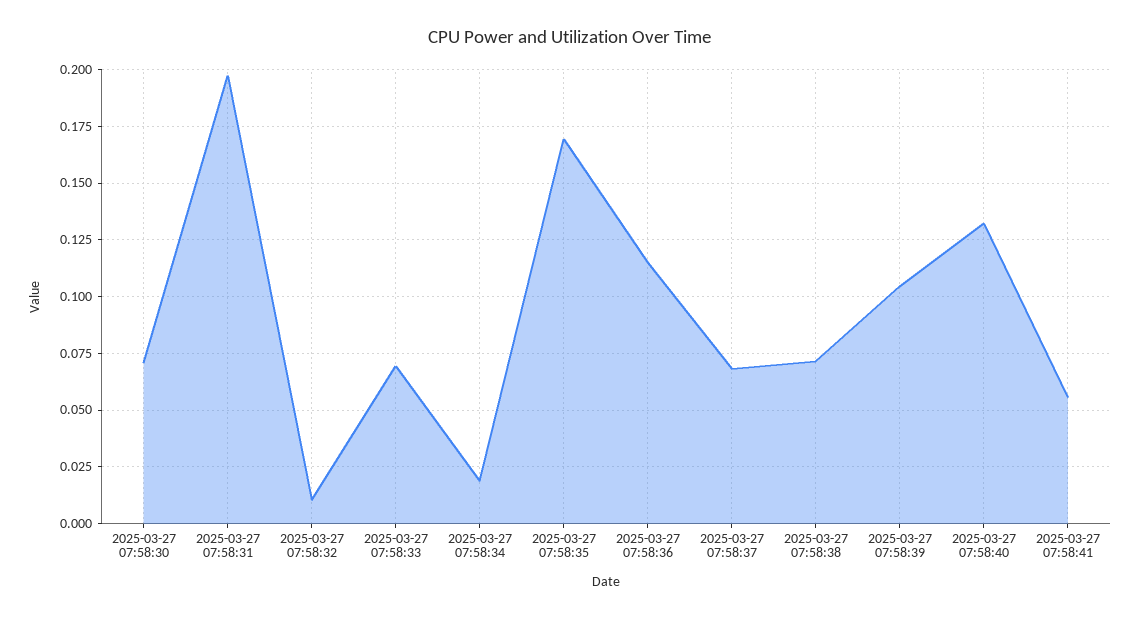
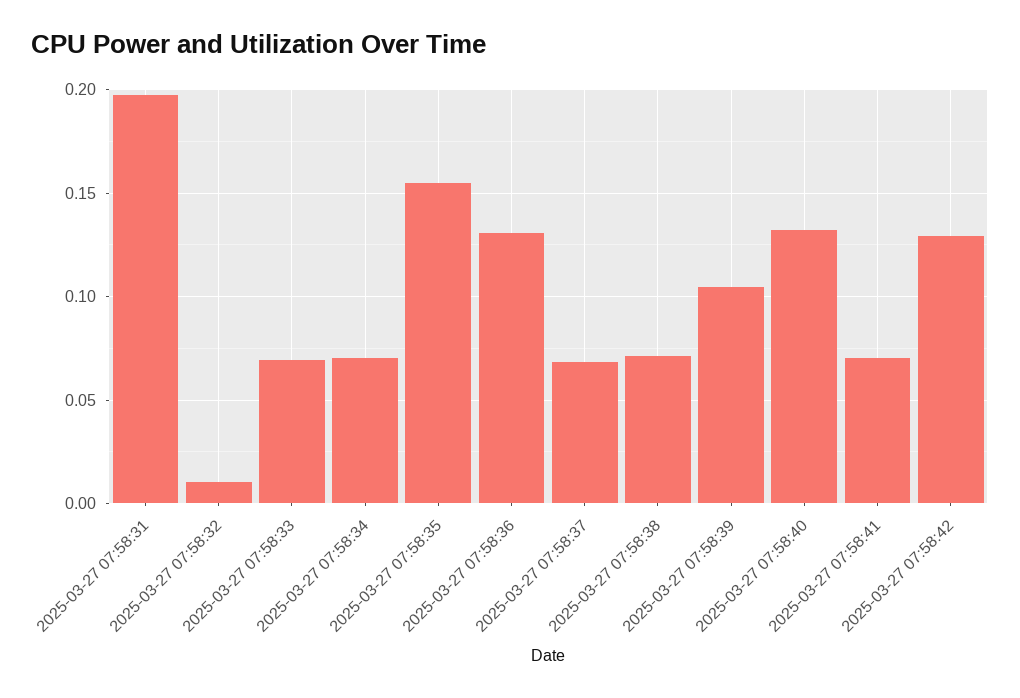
2025-03-27 07:58:30: 0.07 -> none
2025-03-27 07:58:34: 0.02 -> 0.07
2025-03-27 07:58:35: 0.17 -> 0.155
2025-03-27 07:58:36: 0.115 -> 0.13
2025-03-27 07:58:41: 0.055 -> 0.07
2025-03-27 07:58:42: none -> 0.13

